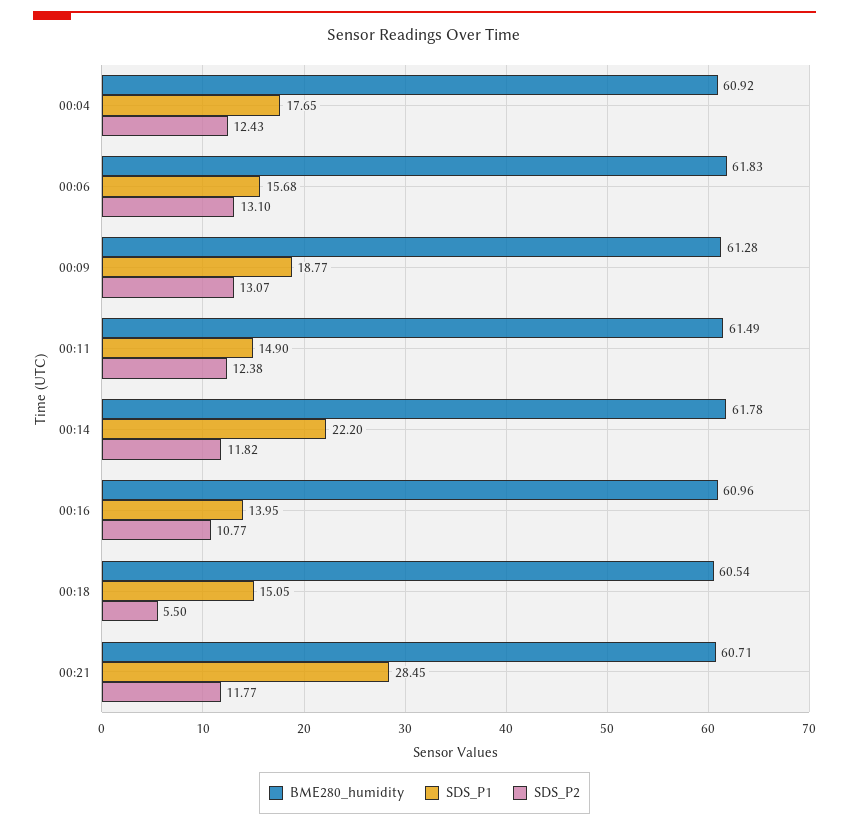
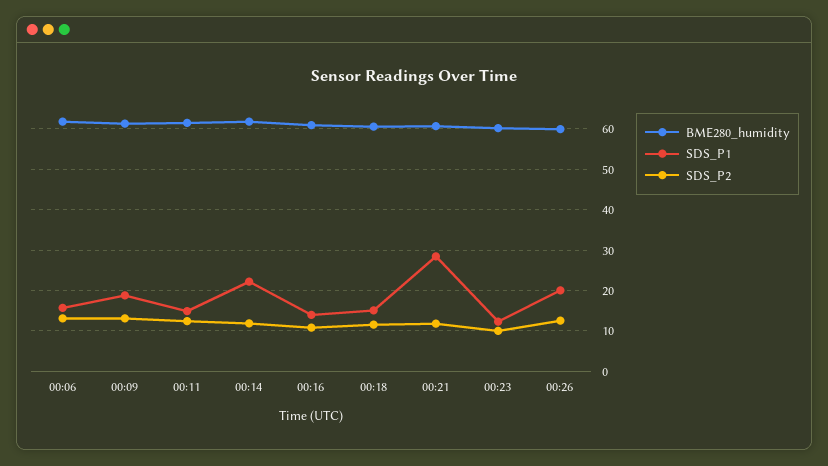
BME280_humidity, 00:04: 60.92 -> none
SDS_P1, 00:04: 17.65 -> none
SDS_P2, 00:04: 12.43 -> none
SDS_P2, 00:18: 5.5 -> 12
BME280_humidity, 00:23: none -> 60
SDS_P1, 00:23: none -> 12
SDS_P2, 00:23: none -> 10
BME280_humidity, 00:26: none -> 60
SDS_P1, 00:26: none -> 20
SDS_P2, 00:26: none -> 12

